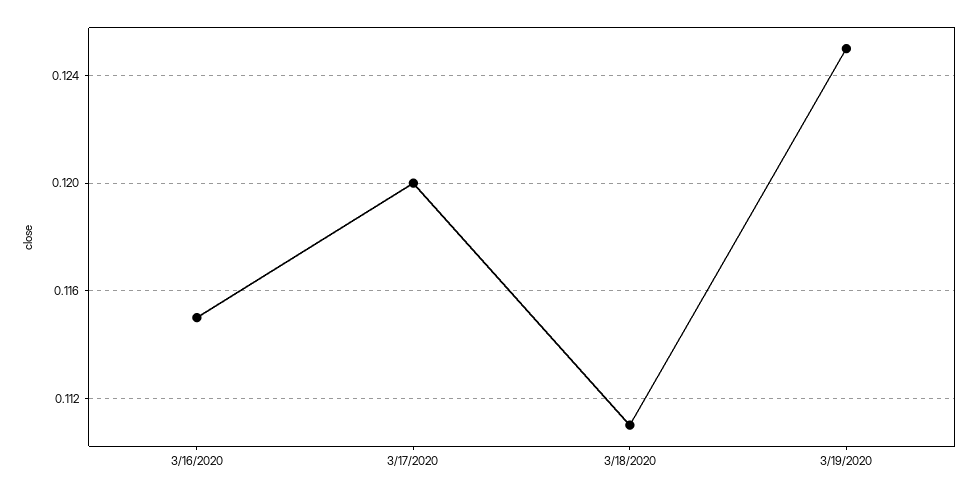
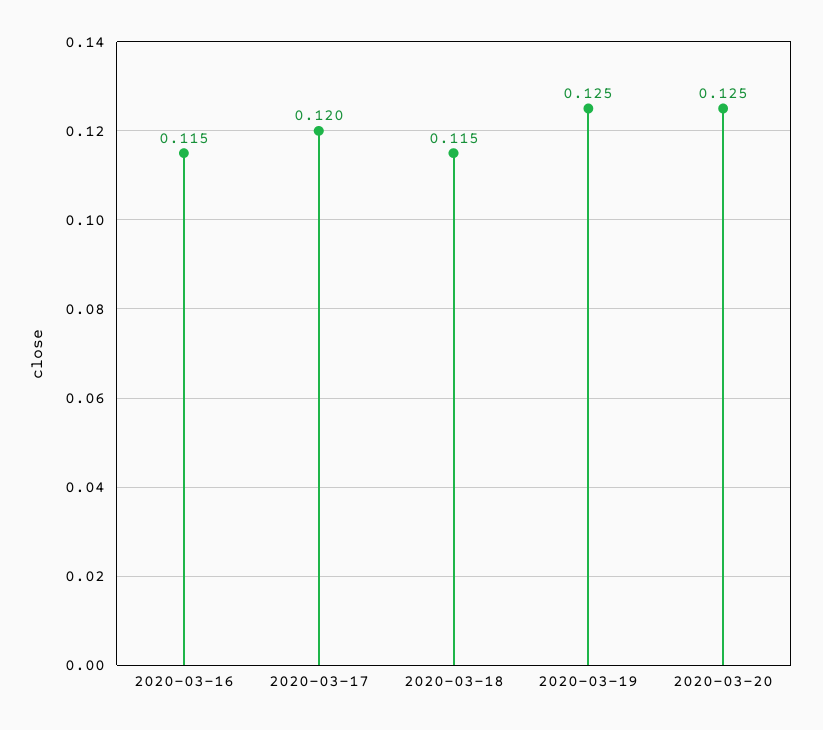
3/18/2020: 0.111 -> 0.115
2020-03-20: none -> 0.125

